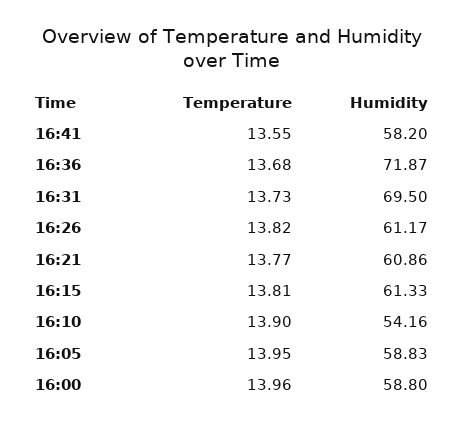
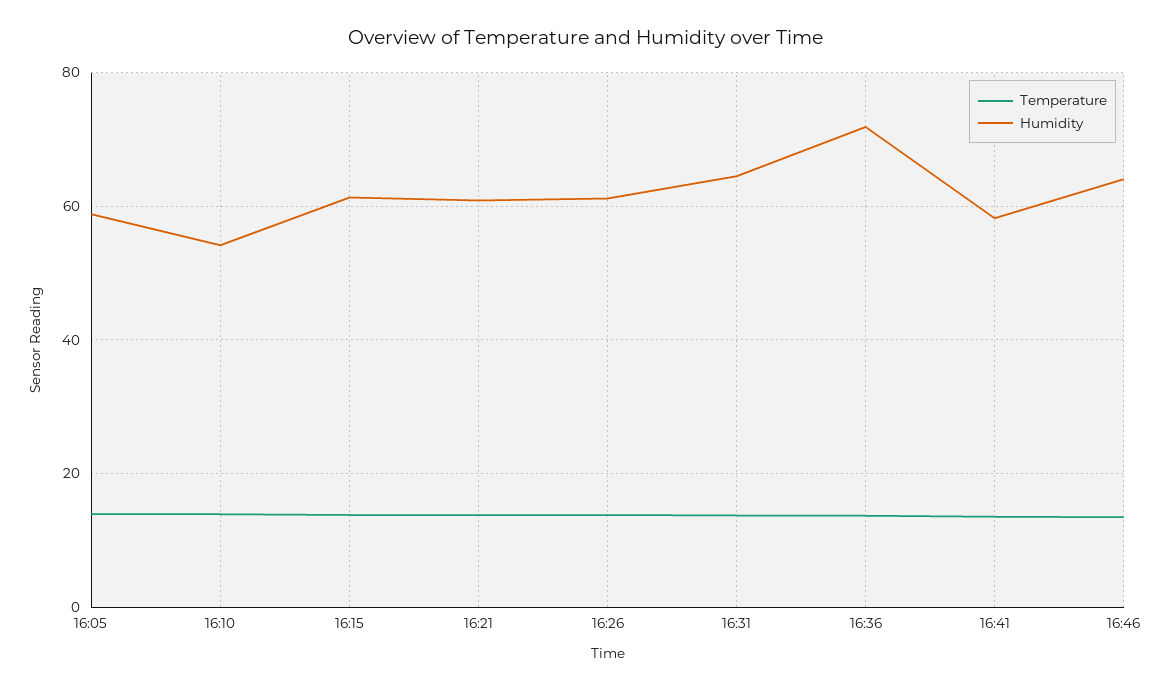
Humidity, 16:31: 69.5 -> 64
Temperature, 16:00: 13.96 -> none
Humidity, 16:00: 58.8 -> none
Temperature, 16:46: none -> 14
Humidity, 16:46: none -> 64

